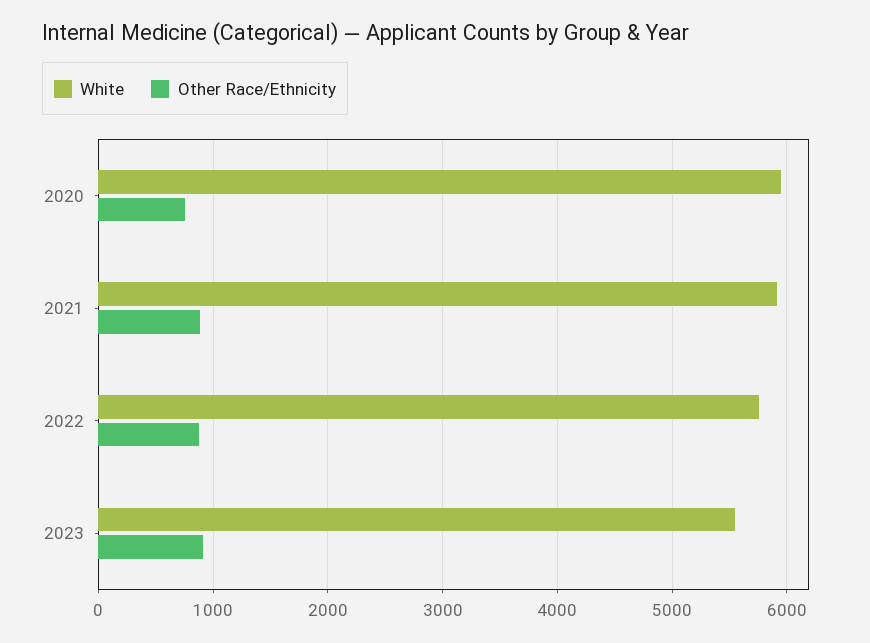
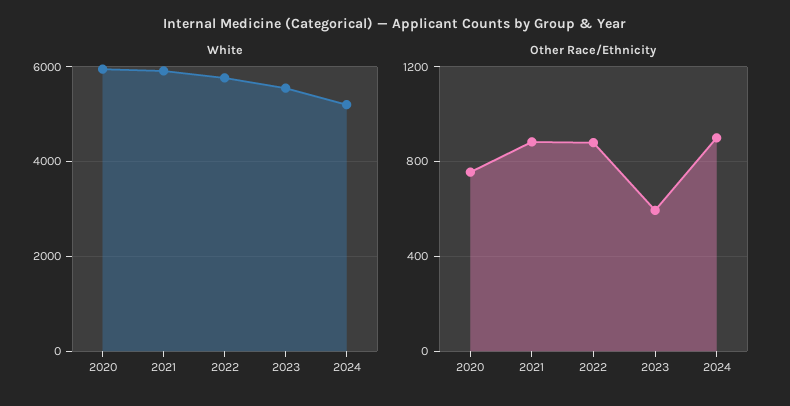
Other Race/Ethnicity, 2023: 900 -> 600
White, 2024: none -> 5200
Other Race/Ethnicity, 2024: none -> 900

